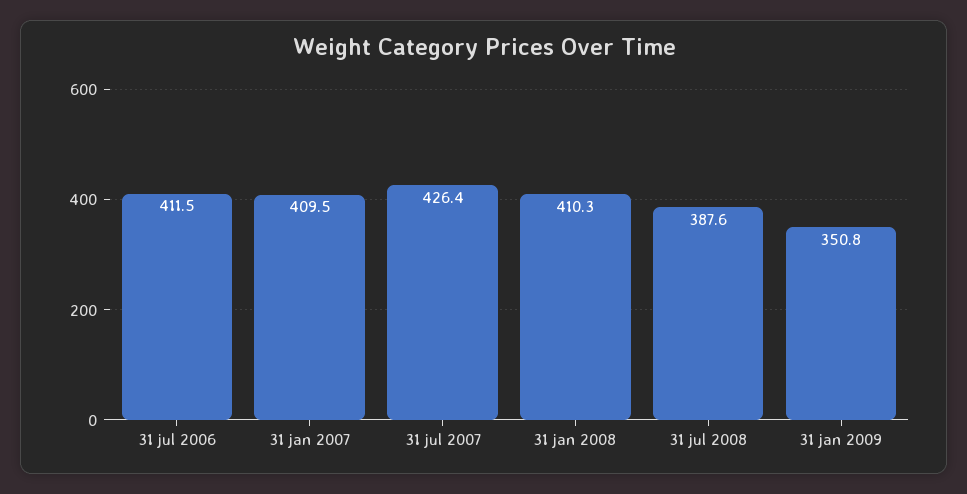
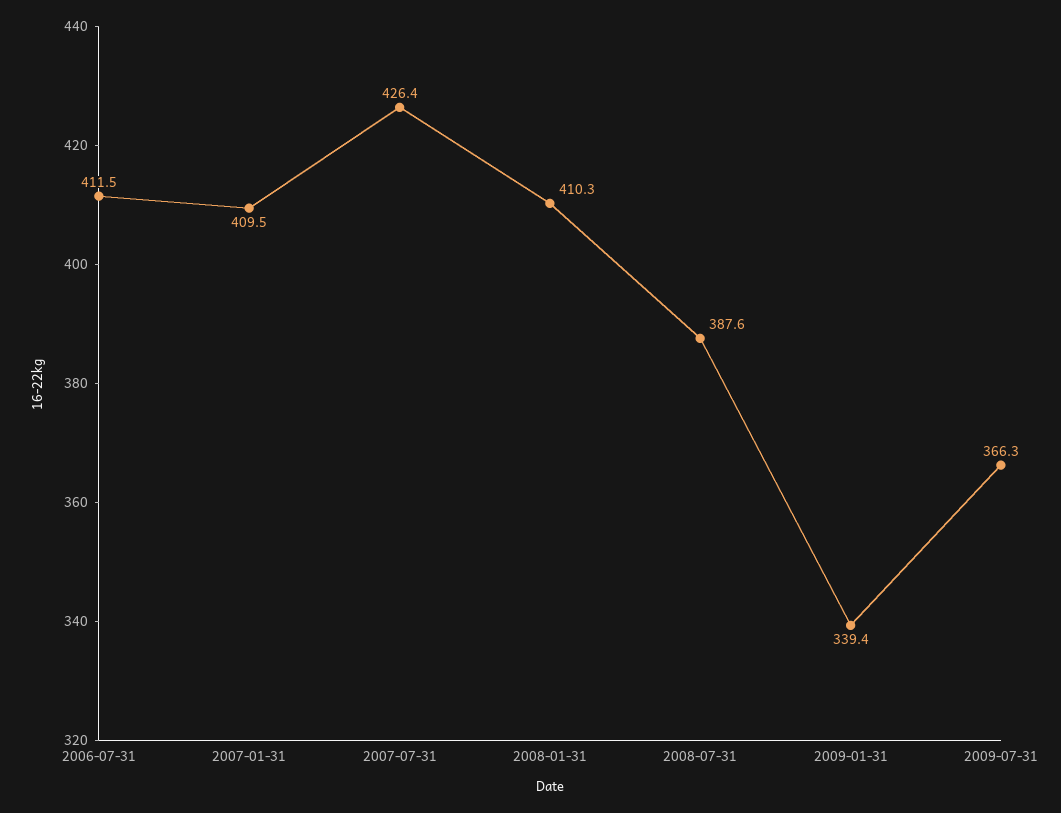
31 jan 2009: 350.8 -> 339.4
2009-07-31: none -> 366.3

